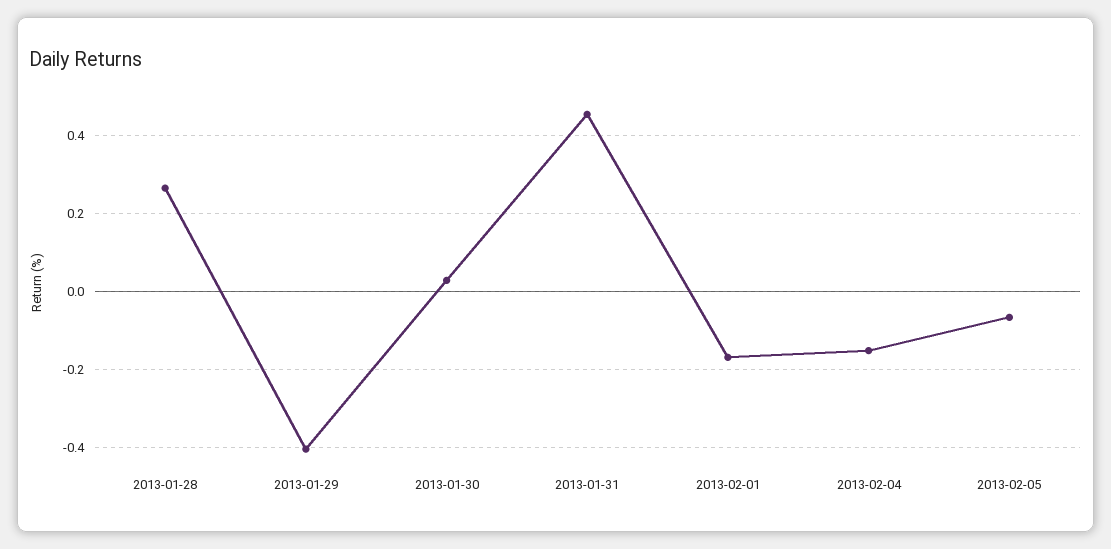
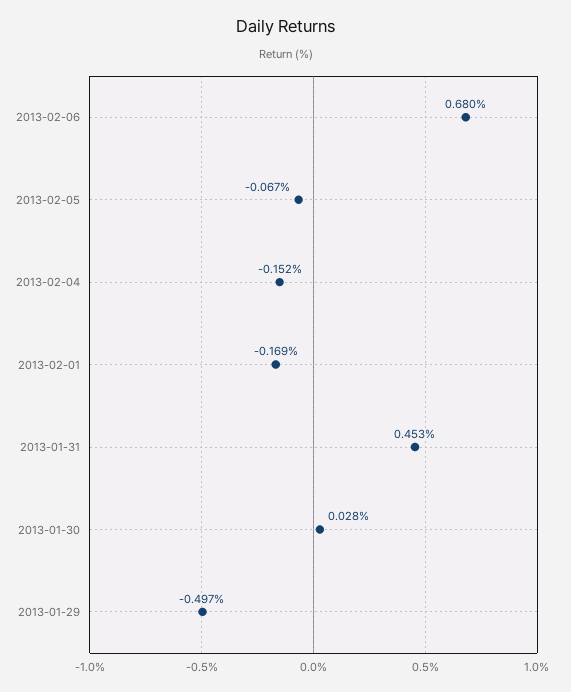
2013-01-28: 0.26 -> none
2013-01-29: -0.4 -> -0.497
2013-02-06: none -> 0.68

